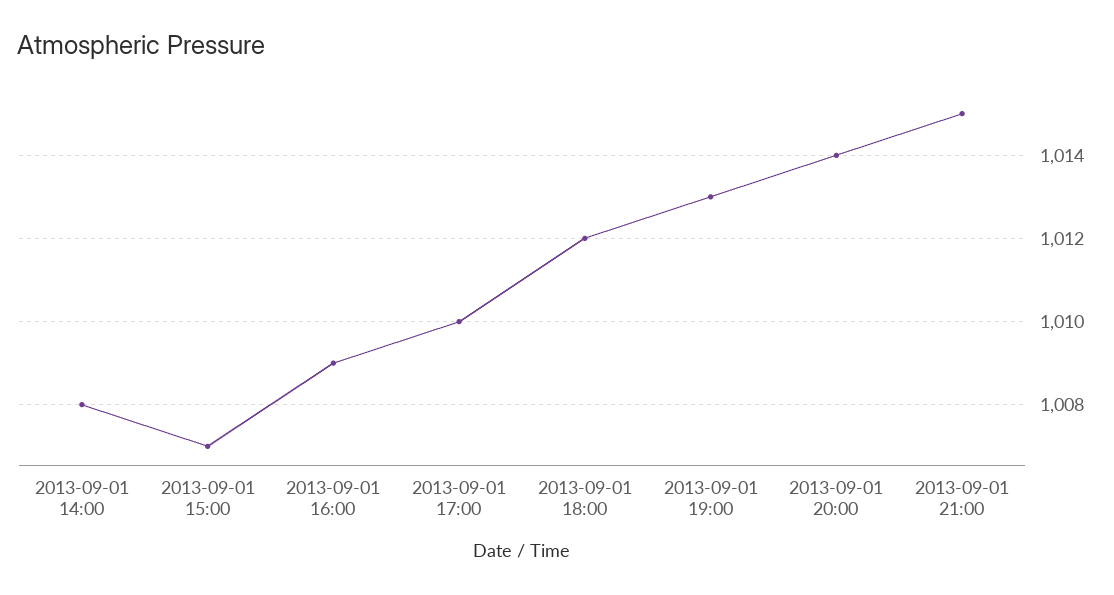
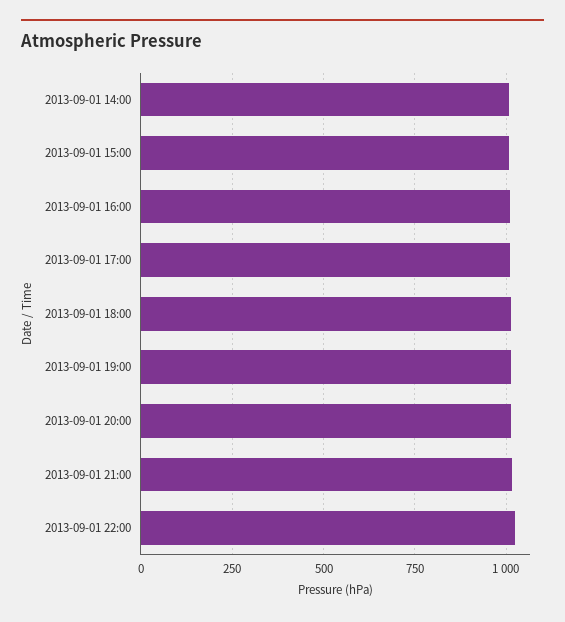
2013-09-01 22:00: none -> 1025

